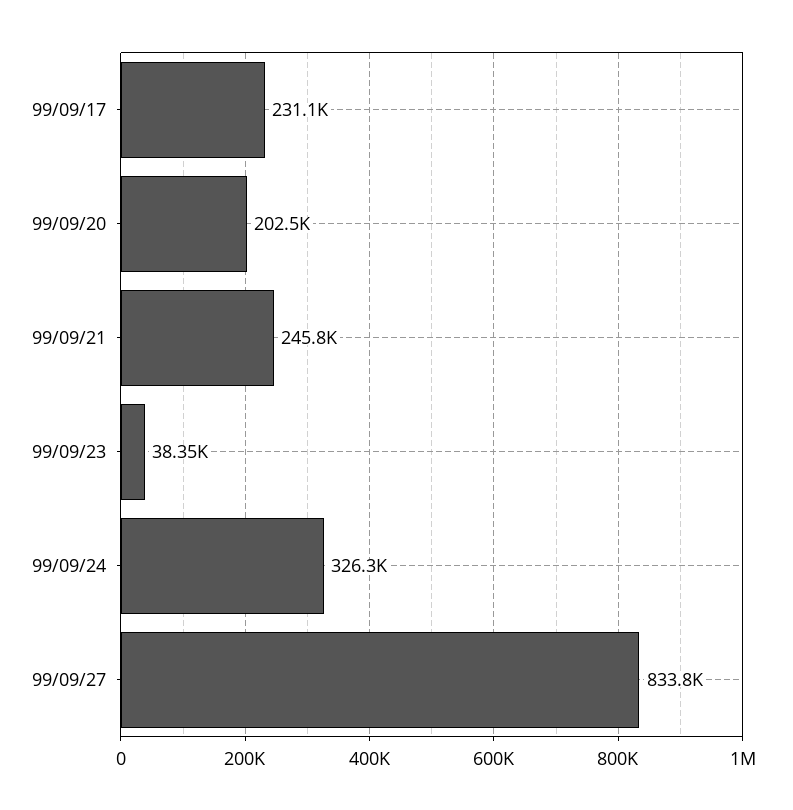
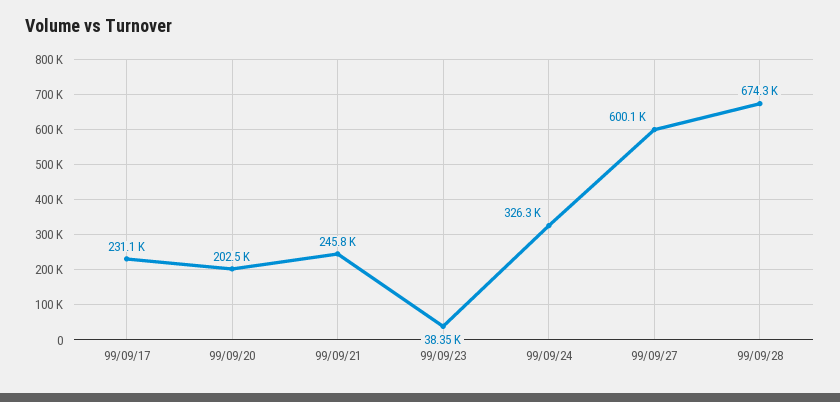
99/09/27: 833800 -> 600100
99/09/28: none -> 674300

